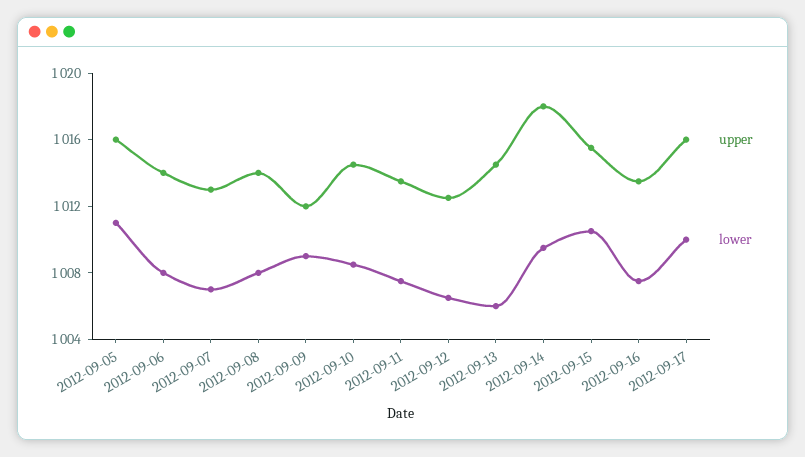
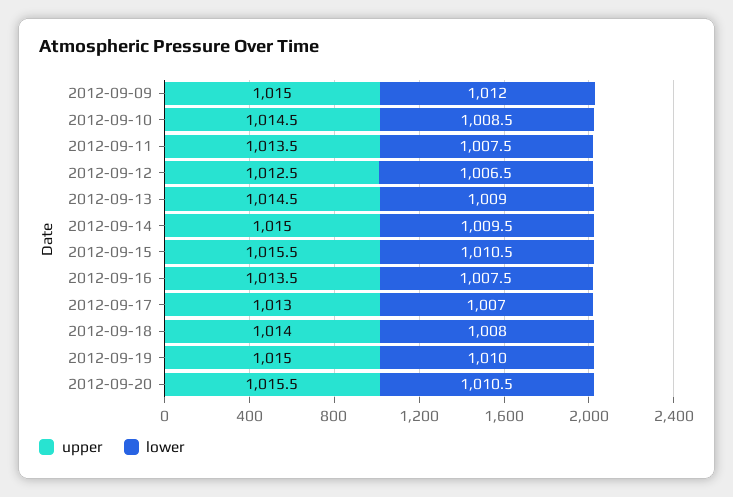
upper, 2012-09-05: 1016 -> none
lower, 2012-09-05: 1011 -> none
upper, 2012-09-06: 1014 -> none
lower, 2012-09-06: 1008 -> none
upper, 2012-09-07: 1013 -> none
lower, 2012-09-07: 1007 -> none
upper, 2012-09-08: 1014 -> none
lower, 2012-09-08: 1008 -> none
upper, 2012-09-09: 1012 -> 1015
lower, 2012-09-09: 1009 -> 1012
lower, 2012-09-13: 1006 -> 1009
upper, 2012-09-14: 1018 -> 1015
upper, 2012-09-17: 1016 -> 1013
lower, 2012-09-17: 1010 -> 1007
upper, 2012-09-18: none -> 1014
lower, 2012-09-18: none -> 1008
upper, 2012-09-19: none -> 1015
lower, 2012-09-19: none -> 1010
upper, 2012-09-20: none -> 1015.5
lower, 2012-09-20: none -> 1010.5

